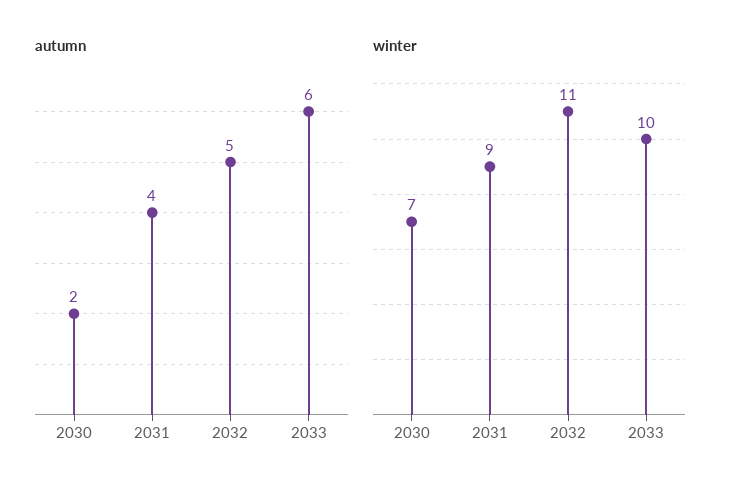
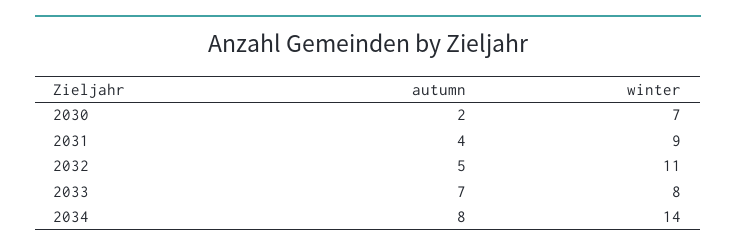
autumn, 2033: 6 -> 7
winter, 2033: 10 -> 8
autumn, 2034: none -> 8
winter, 2034: none -> 14

